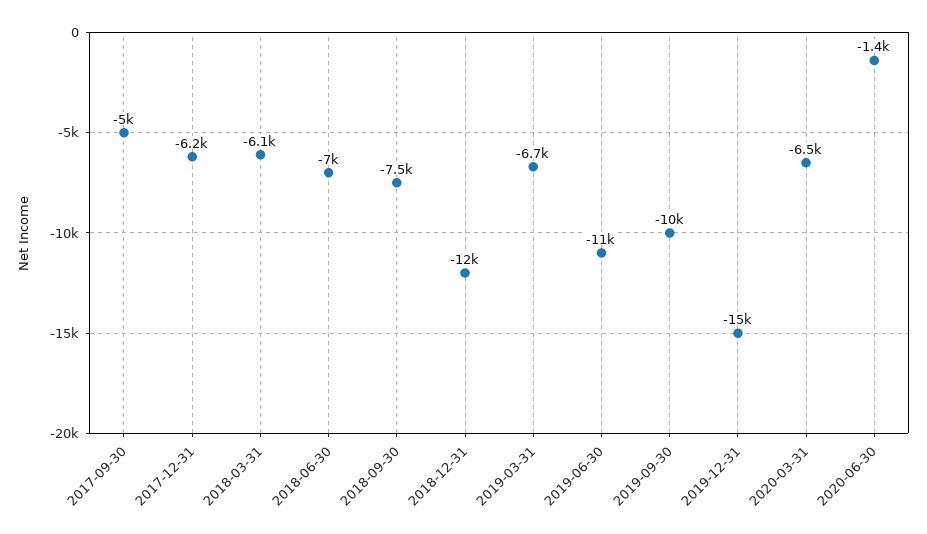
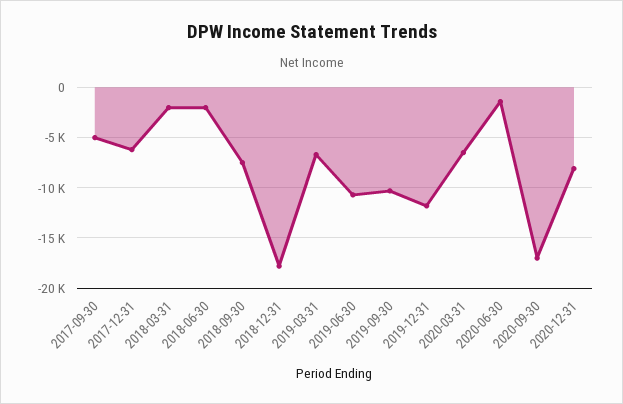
2018-03-31: -6100 -> -2000
2018-06-30: -7000 -> -2000
2018-12-31: -12000 -> -18000
2019-12-31: -15000 -> -12000
2020-09-30: none -> -17000
2020-12-31: none -> -8000

